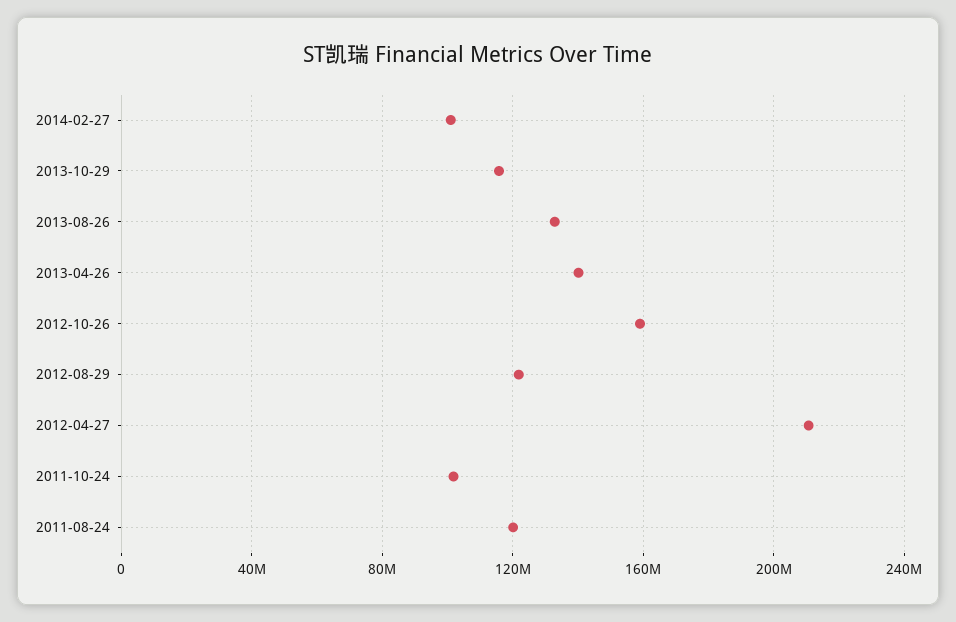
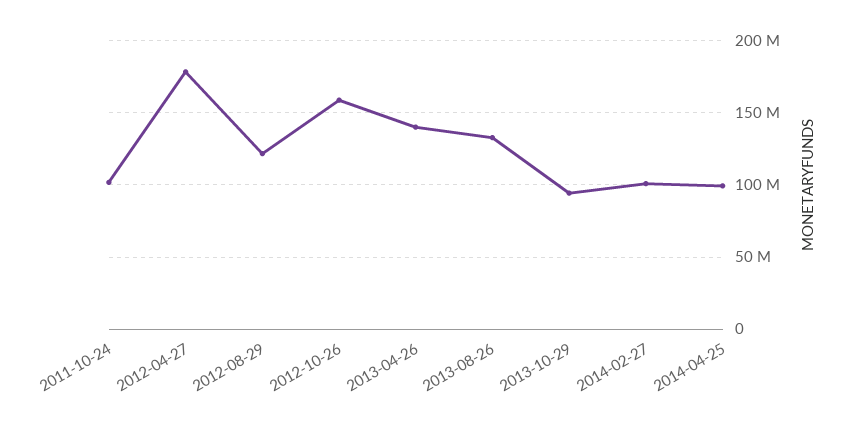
2013-10-29: 115000000 -> 95000000
2012-04-27: 210000000 -> 180000000
2011-08-24: 120000000 -> none
2014-04-25: none -> 100000000

